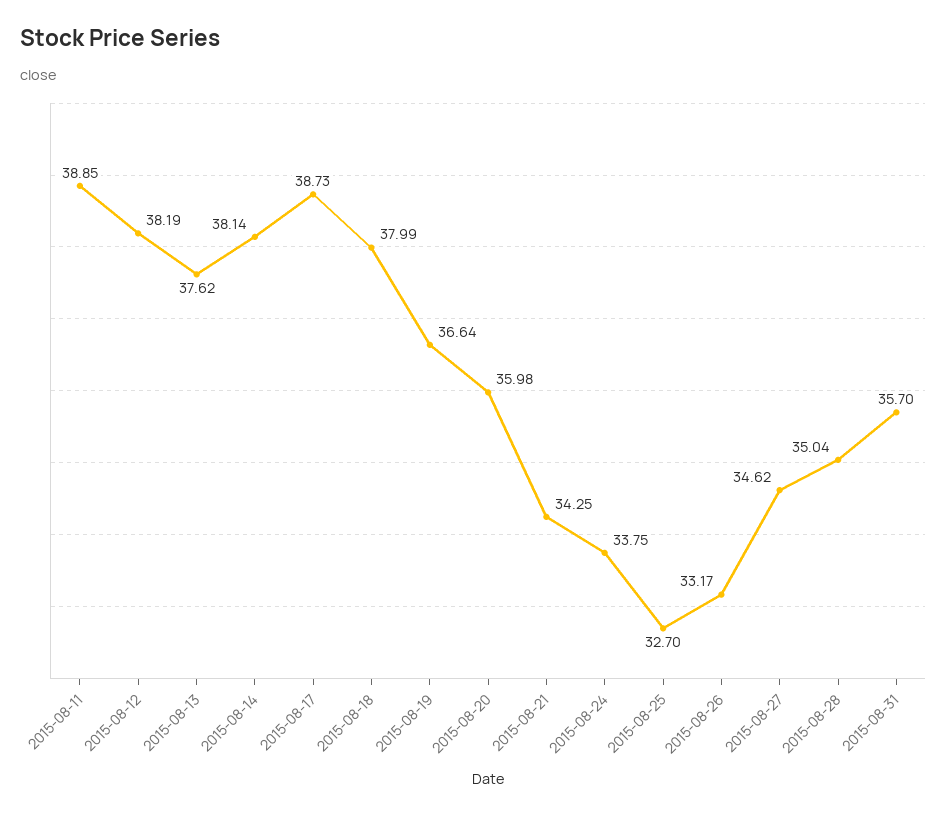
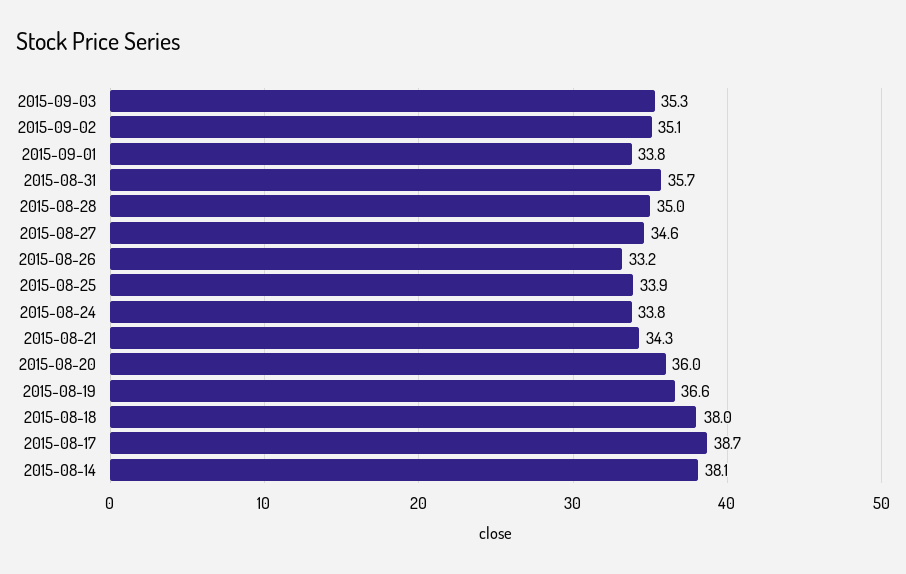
2015-08-11: 38.85 -> none
2015-08-12: 38.19 -> none
2015-08-13: 37.62 -> none
2015-08-25: 32.7 -> 33.9
2015-09-03: none -> 35.3
2015-09-02: none -> 35.1
2015-09-01: none -> 33.8

